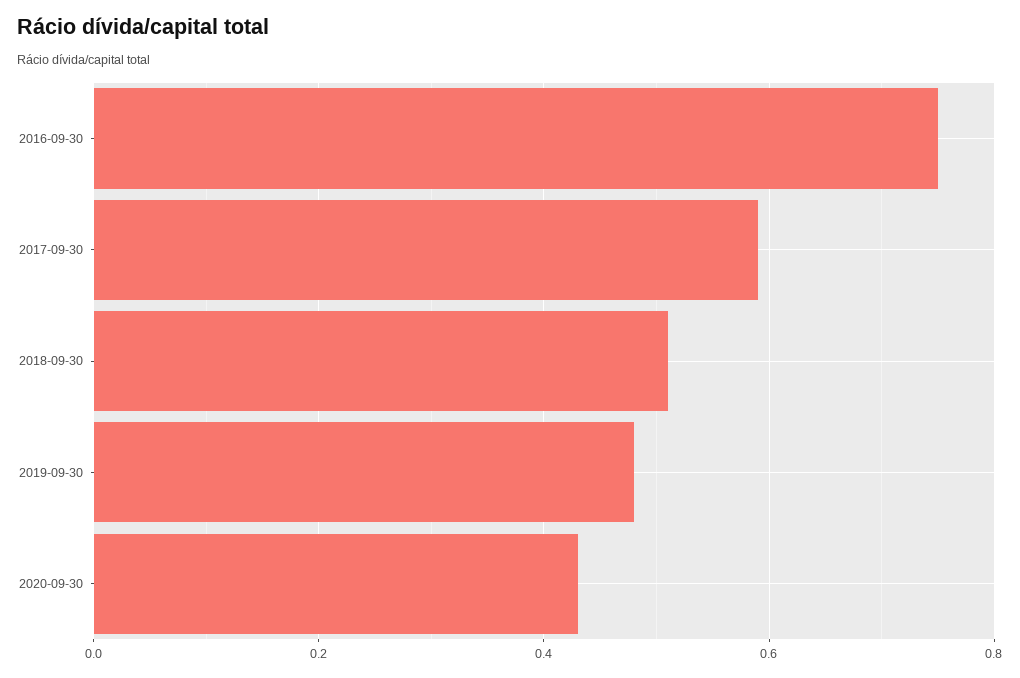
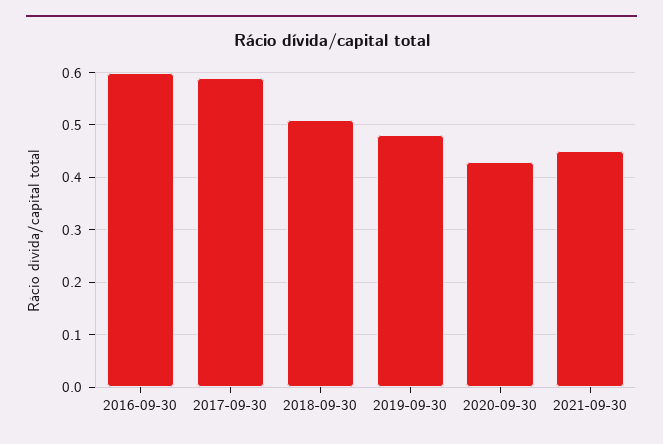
2016-09-30: 0.75 -> 0.6
2021-09-30: none -> 0.45

